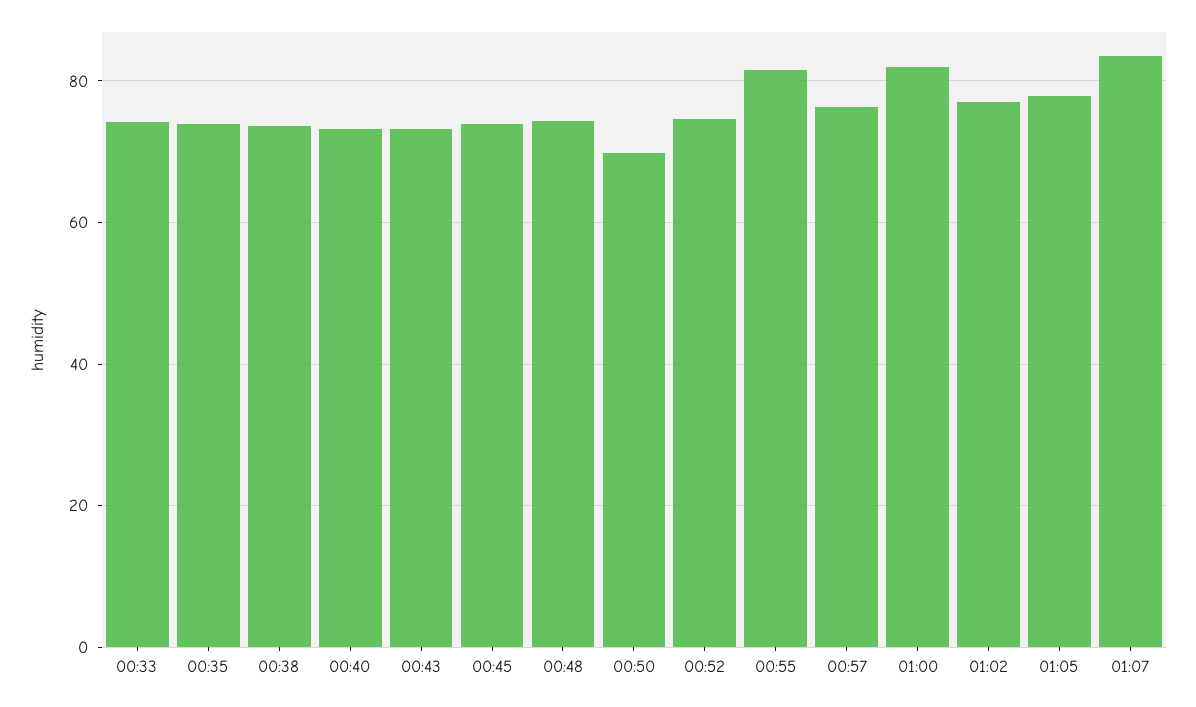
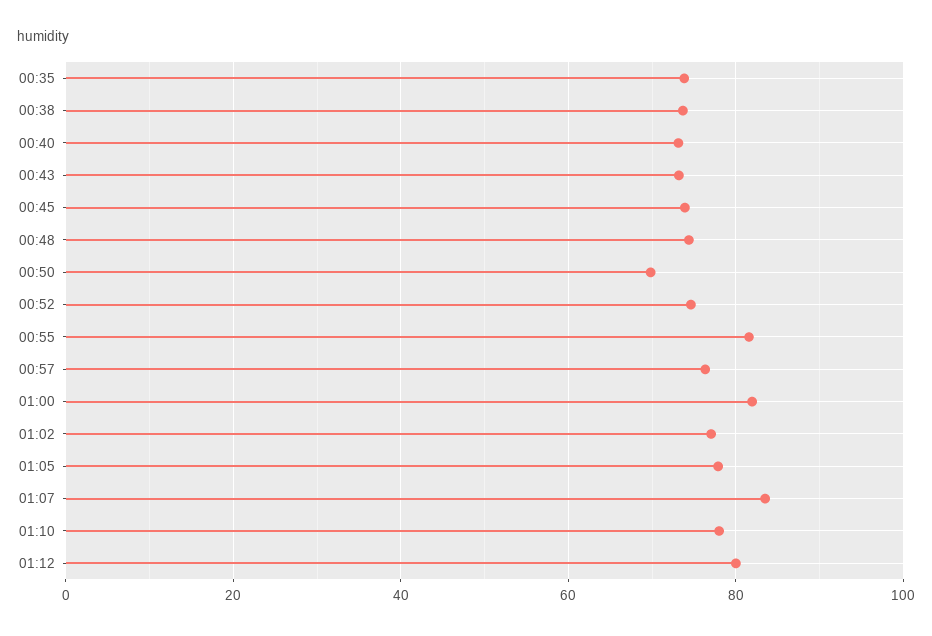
00:33: 74 -> none
01:10: none -> 78
01:12: none -> 80

